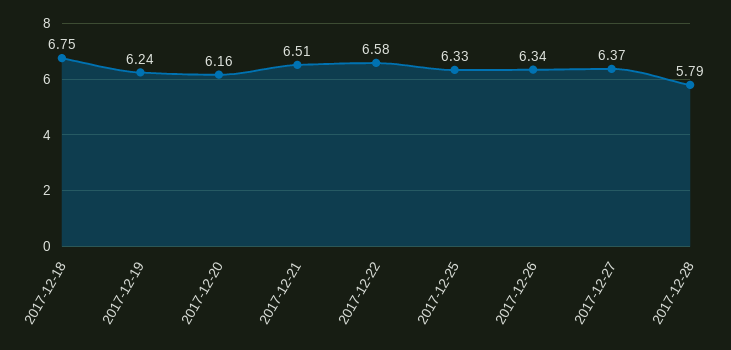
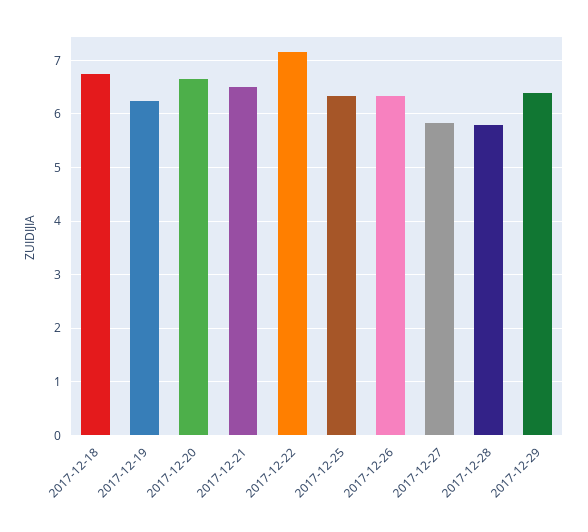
2017-12-20: 6.16 -> 6.6
2017-12-22: 6.58 -> 7.2
2017-12-27: 6.37 -> 5.8
2017-12-29: none -> 6.4

